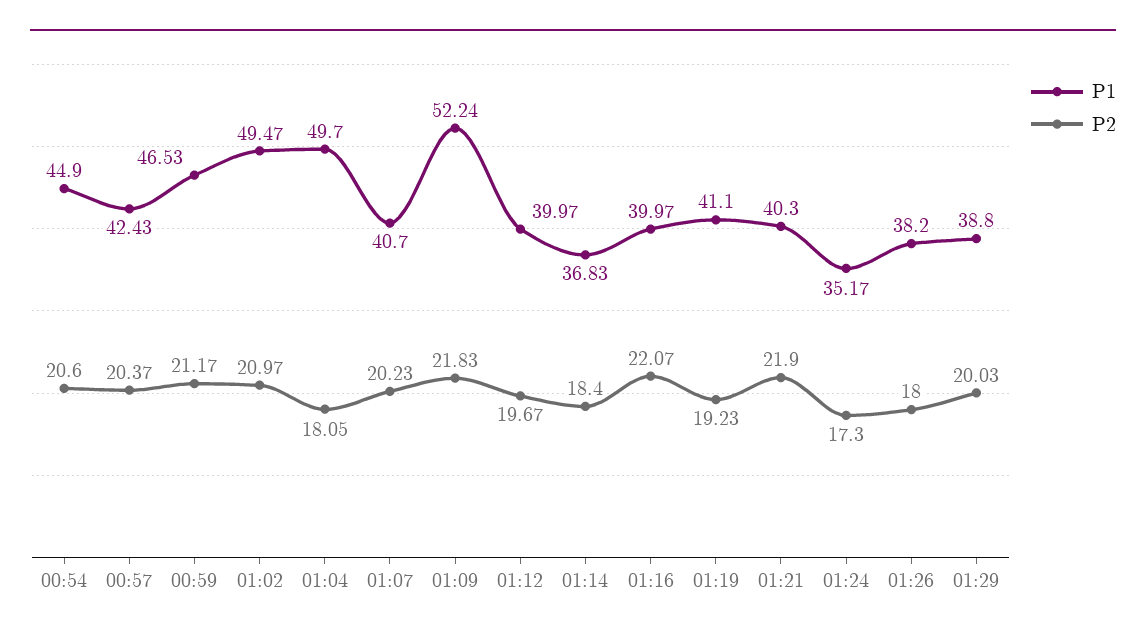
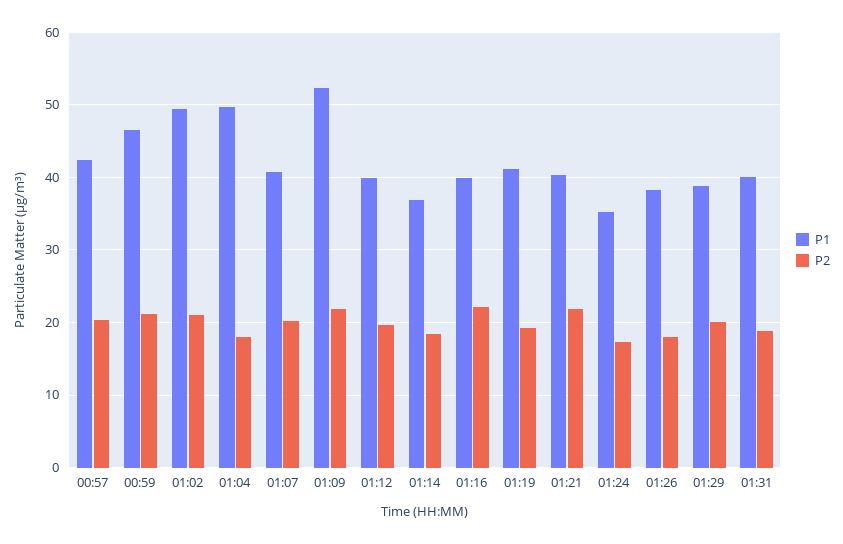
P1, 00:54: 44.9 -> none
P2, 00:54: 20.6 -> none
P1, 01:31: none -> 40
P2, 01:31: none -> 19

